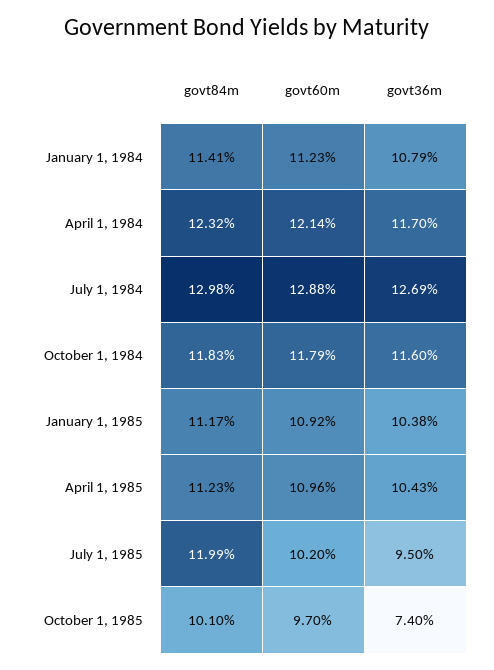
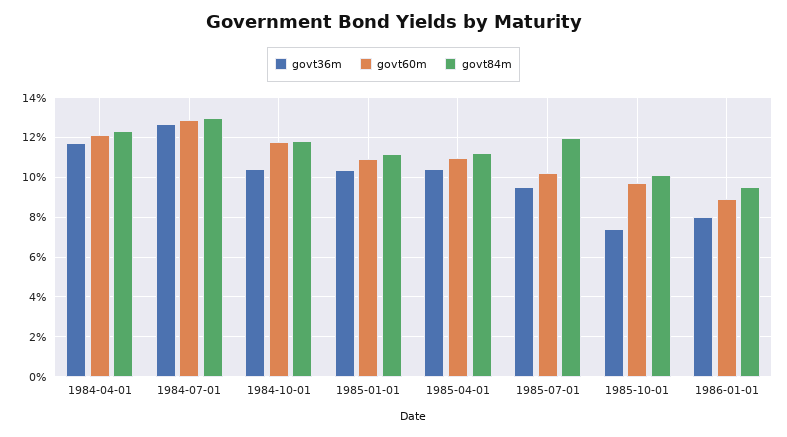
govt84m, January 1, 1984: 11.41 -> none
govt60m, January 1, 1984: 11.23 -> none
govt36m, January 1, 1984: 10.79 -> none
govt36m, October 1, 1984: 11.6 -> 10.5
govt36m, 1986-01-01: none -> 8
govt60m, 1986-01-01: none -> 9
govt84m, 1986-01-01: none -> 9.5

